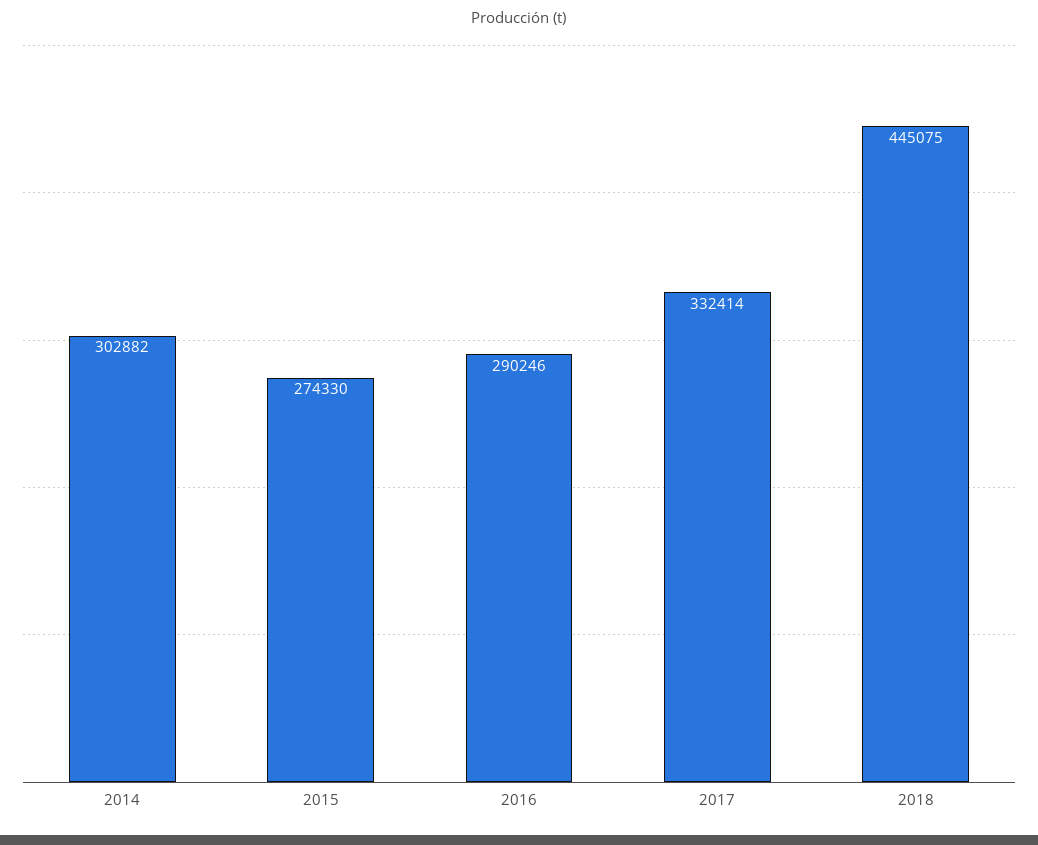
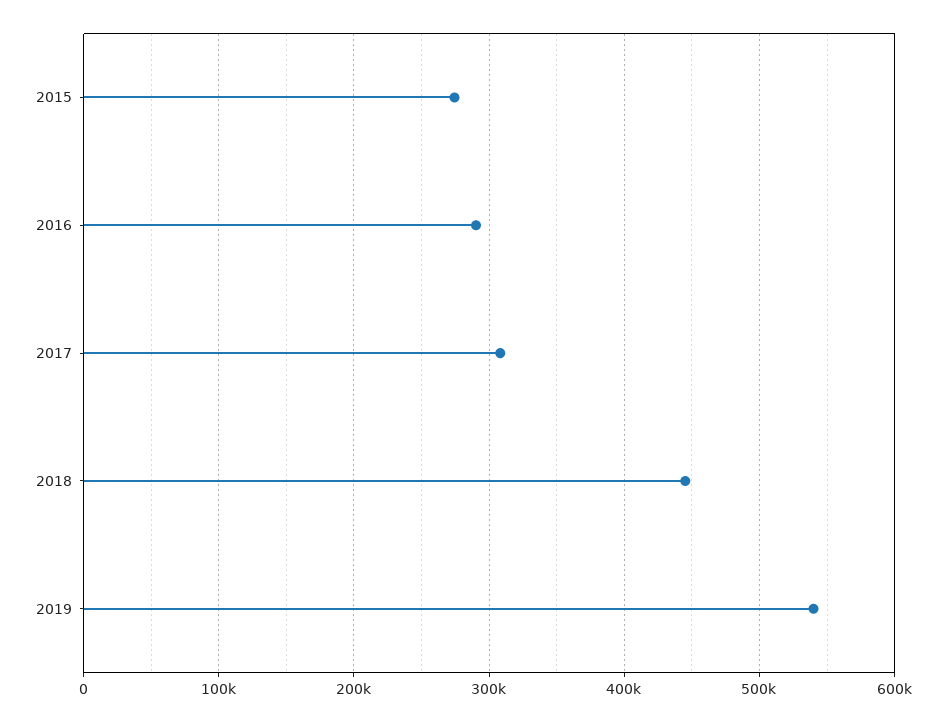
2014: 302882 -> none
2017: 332414 -> 310000
2019: none -> 540000

